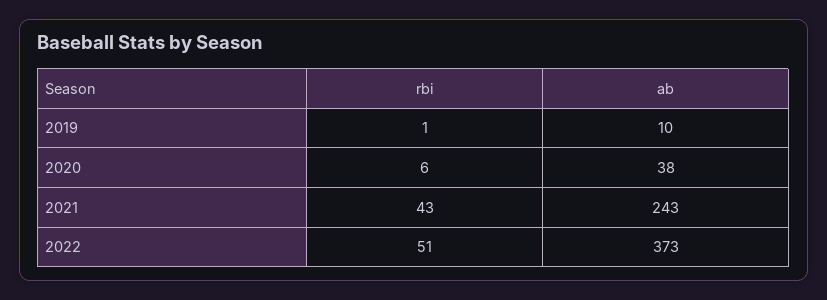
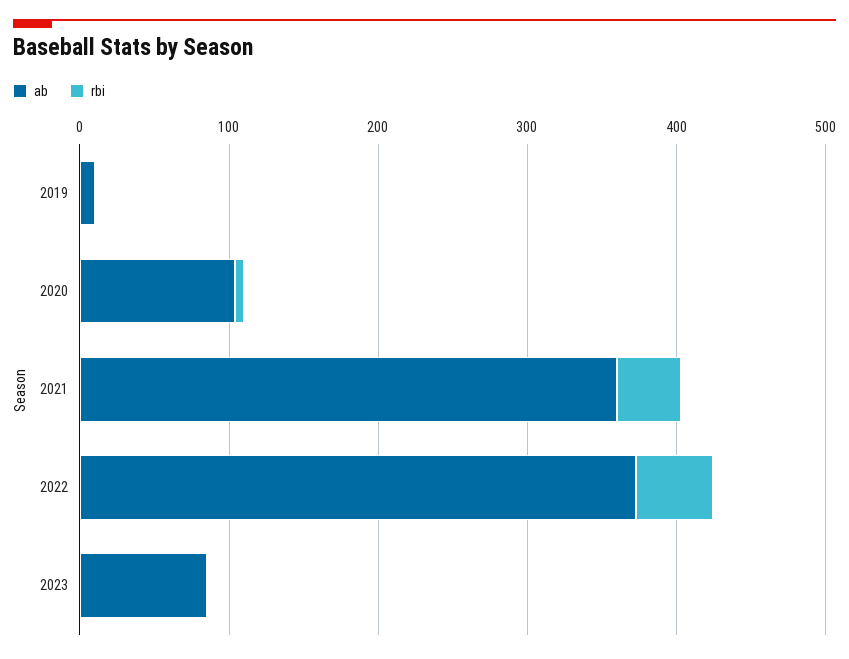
ab, 2020: 38 -> 100
ab, 2021: 243 -> 360
ab, 2023: none -> 80
rbi, 2023: none -> 0

